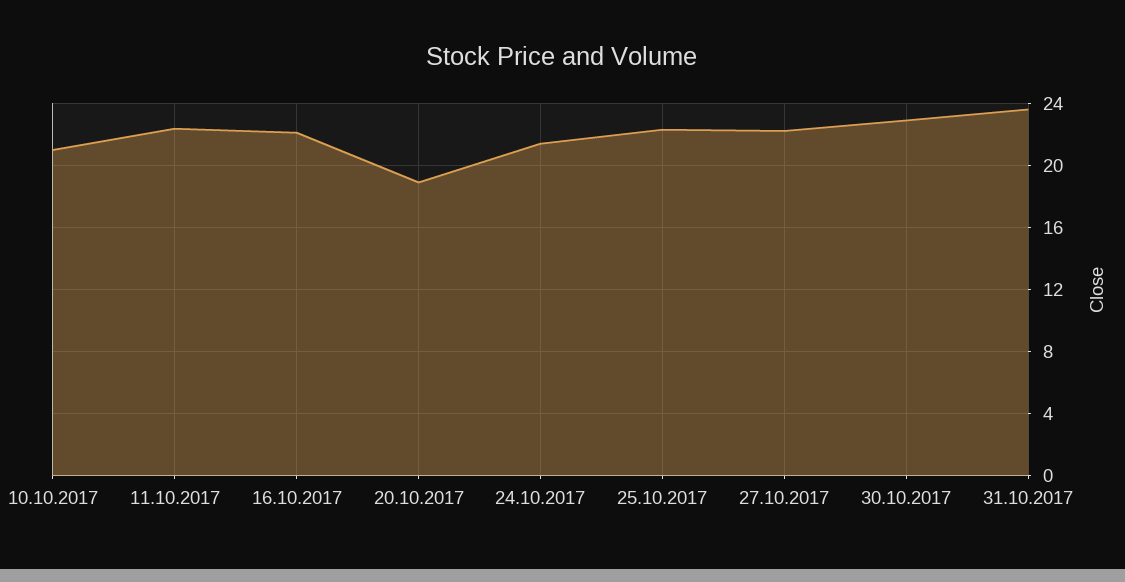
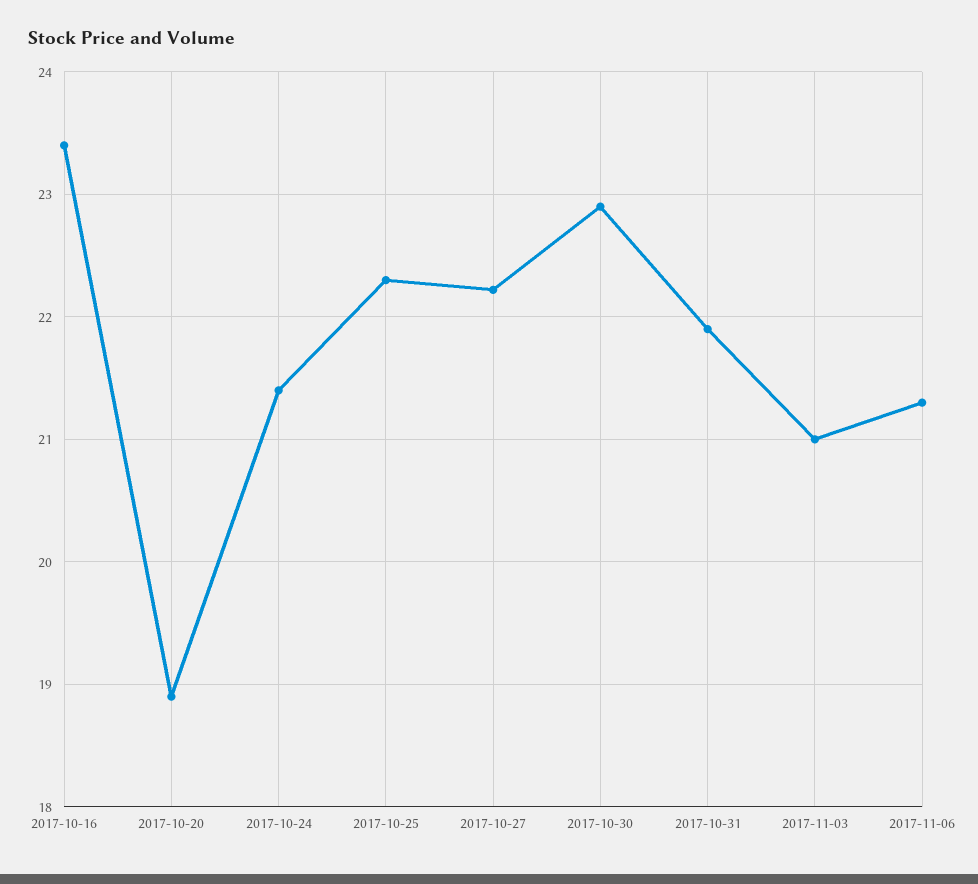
10.10.2017: 21 -> none
11.10.2017: 22.5 -> none
16.10.2017: 22 -> 23.4
31.10.2017: 23.5 -> 21.9
2017-11-03: none -> 21
2017-11-06: none -> 21.3

